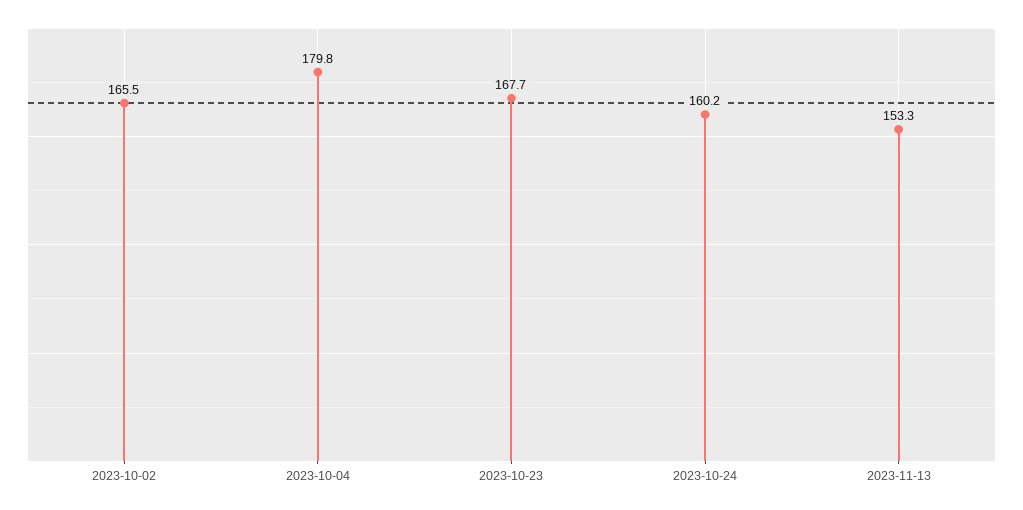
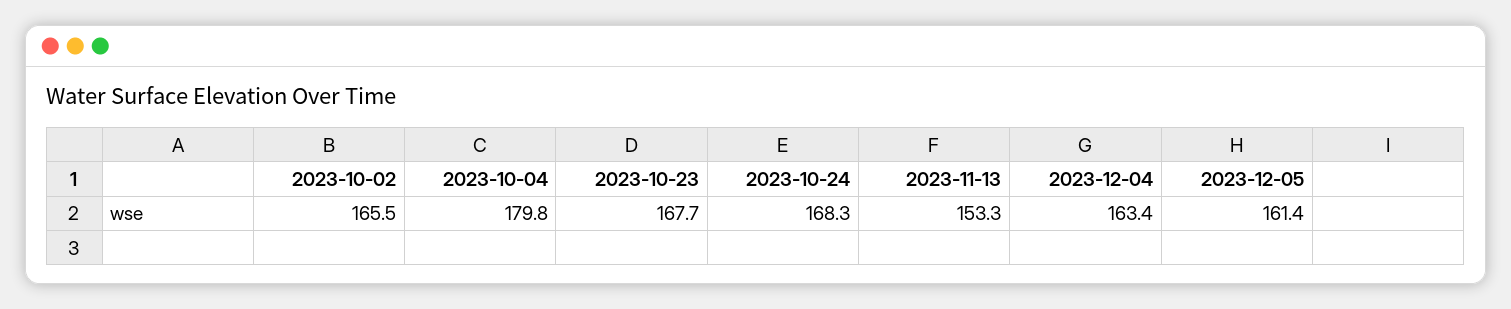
2023-10-24: 160.2 -> 168.3
2023-12-04: none -> 163.4
2023-12-05: none -> 161.4

